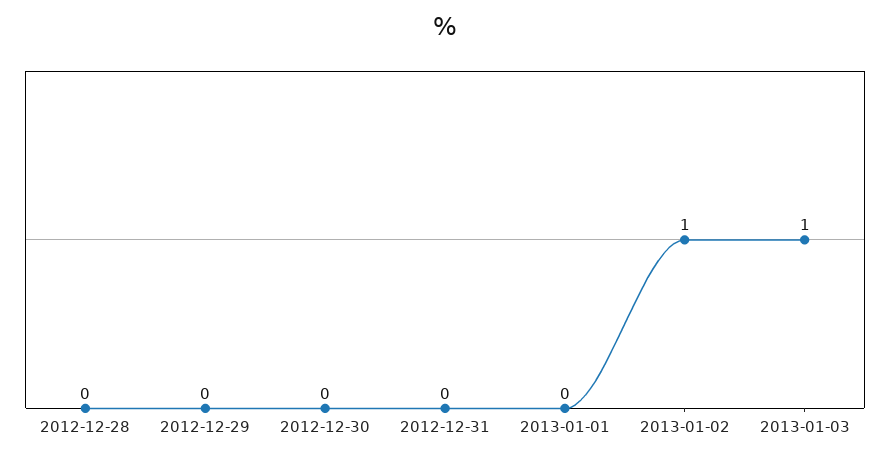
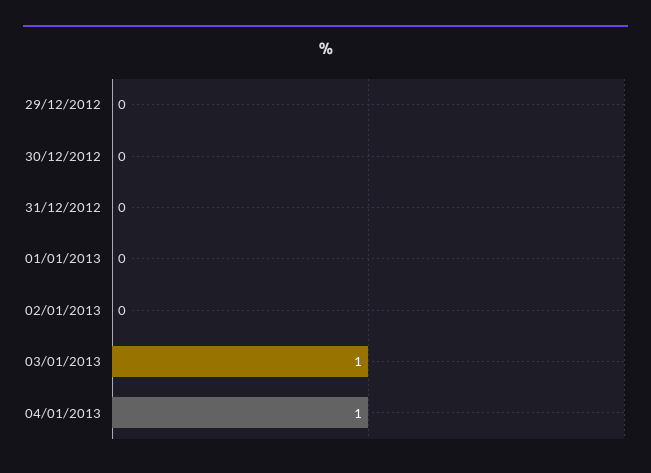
2012-12-28: 0 -> none
2013-01-02: 1 -> 0
04/01/2013: none -> 1

